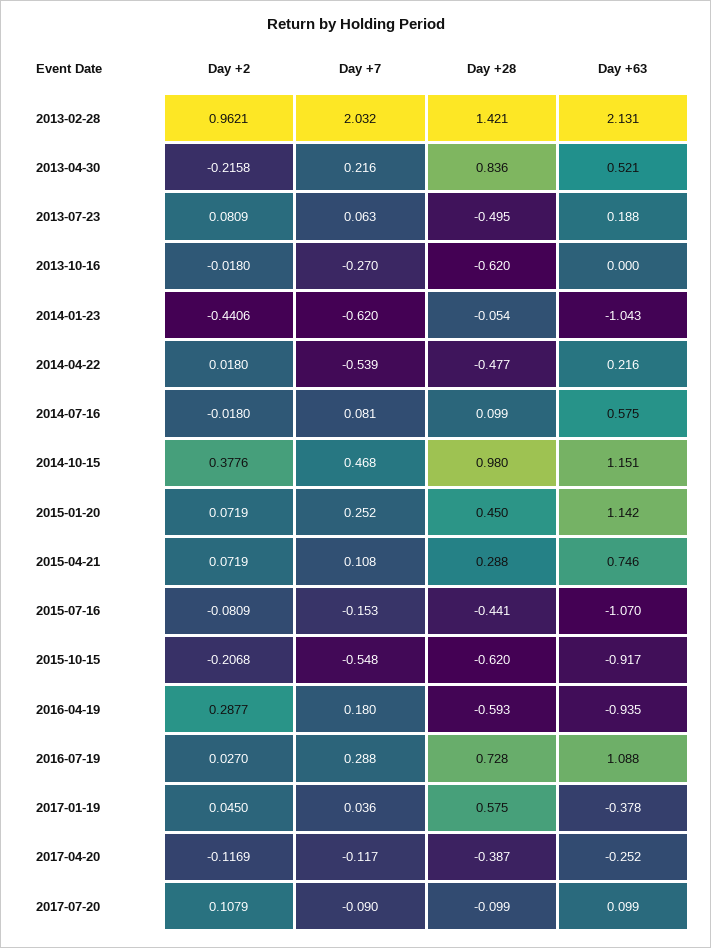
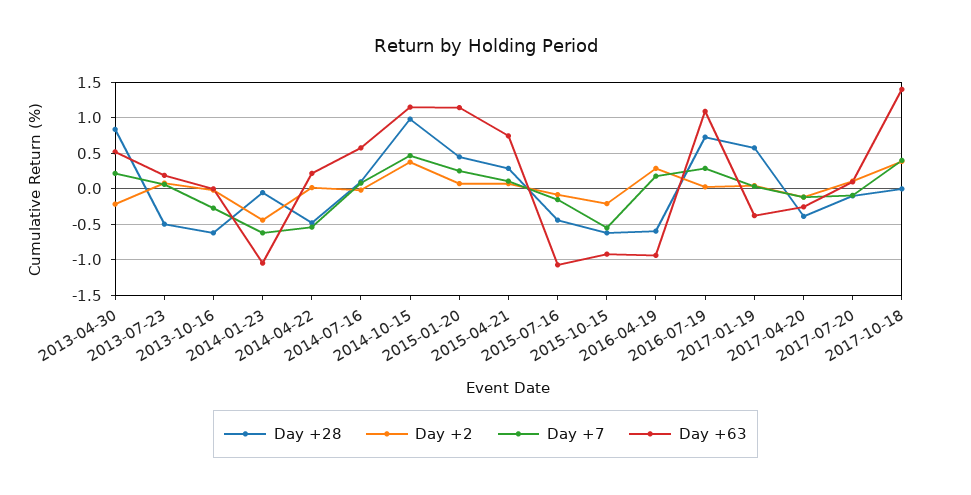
Day +2, 2013-02-28: 0.9621 -> none
Day +7, 2013-02-28: 2.032 -> none
Day +28, 2013-02-28: 1.421 -> none
Day +63, 2013-02-28: 2.131 -> none
Day +28, 2017-10-18: none -> 0
Day +2, 2017-10-18: none -> 0.4
Day +7, 2017-10-18: none -> 0.4
Day +63, 2017-10-18: none -> 1.4

